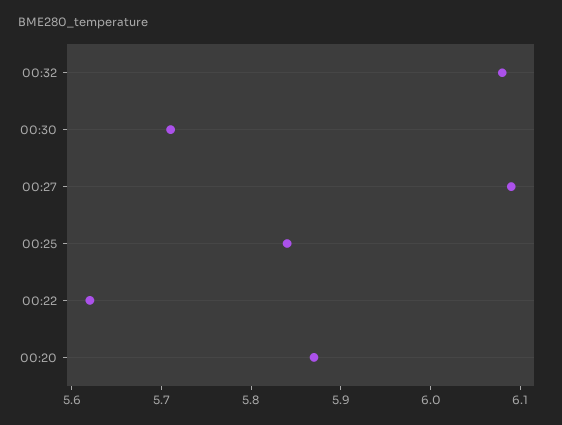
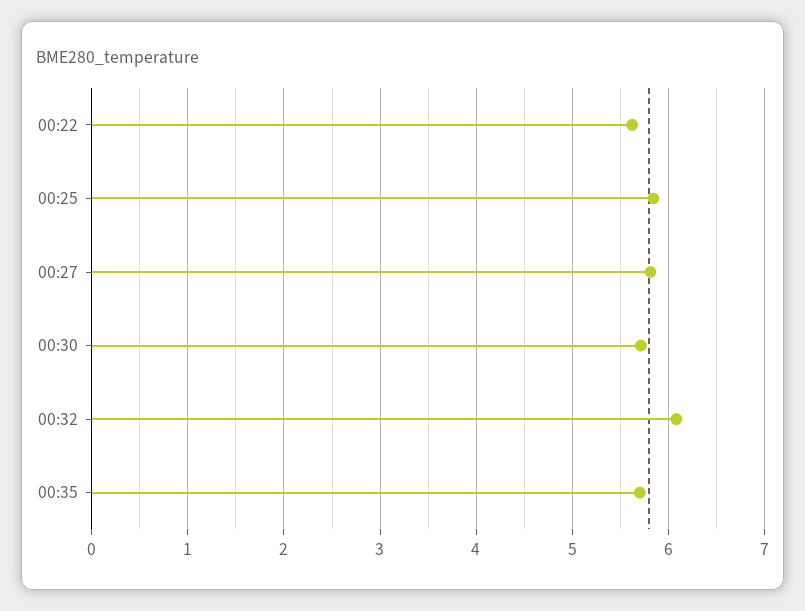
00:27: 6.09 -> 5.8
00:20: 5.87 -> none
00:35: none -> 5.7

